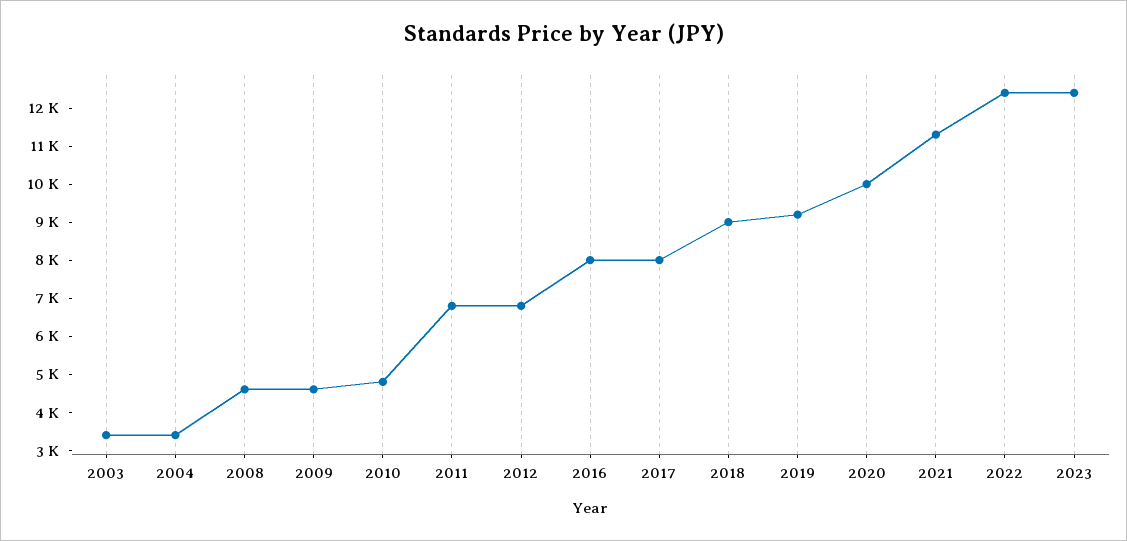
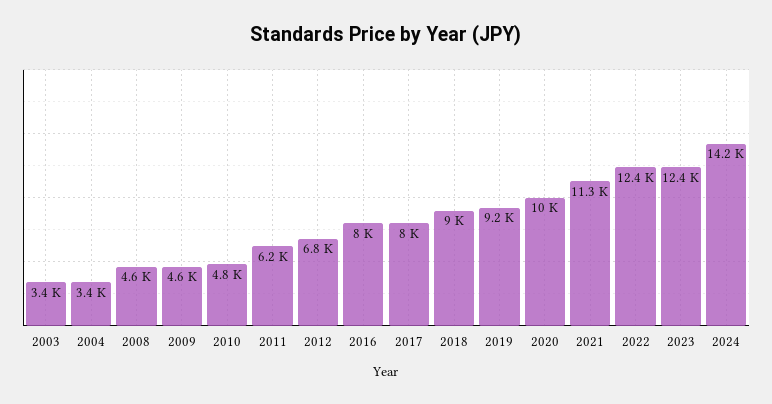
2011: 6750 -> 6200
2024: none -> 14200

